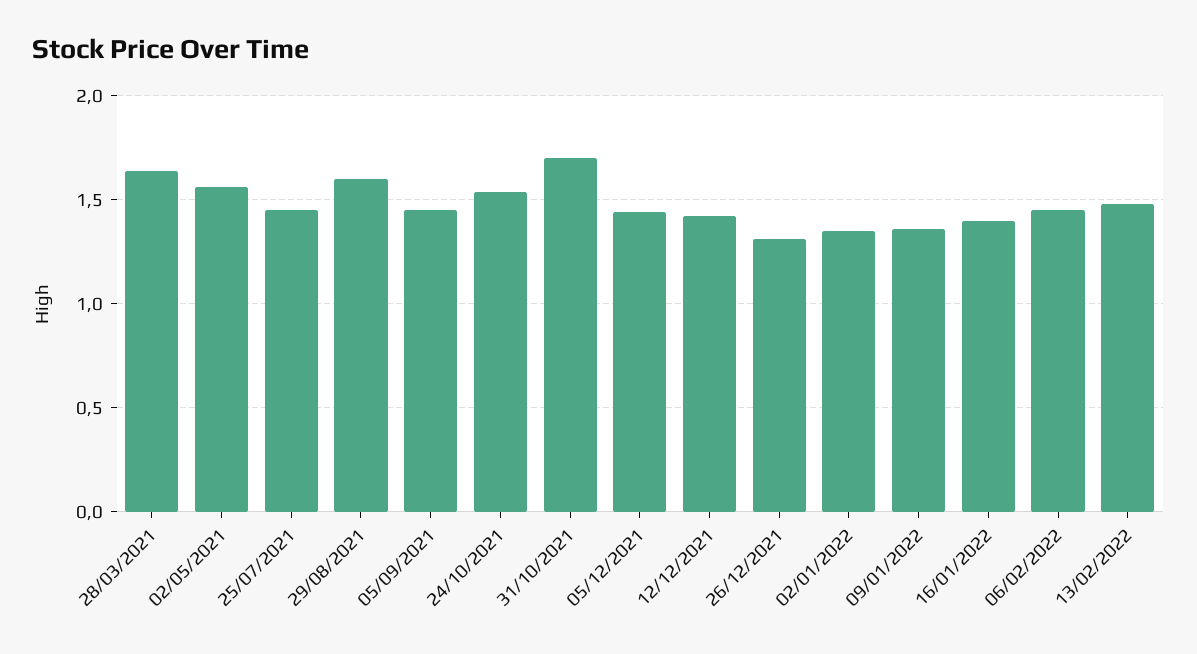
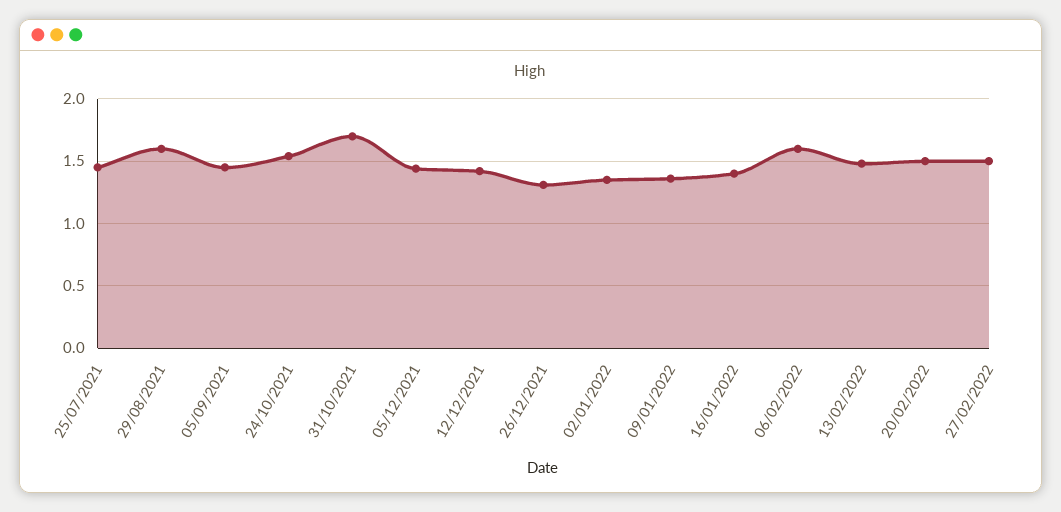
28/03/2021: 1.65 -> none
02/05/2021: 1.55 -> none
06/02/2022: 1.45 -> 1.6
20/02/2022: none -> 1.5
27/02/2022: none -> 1.5

